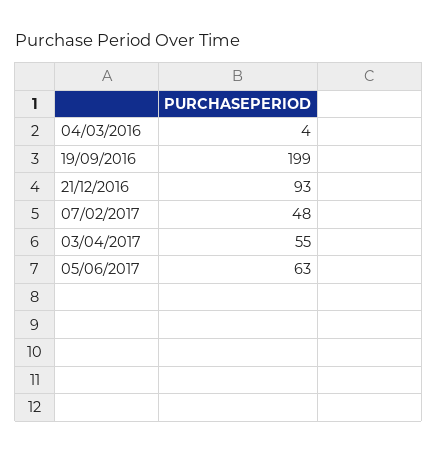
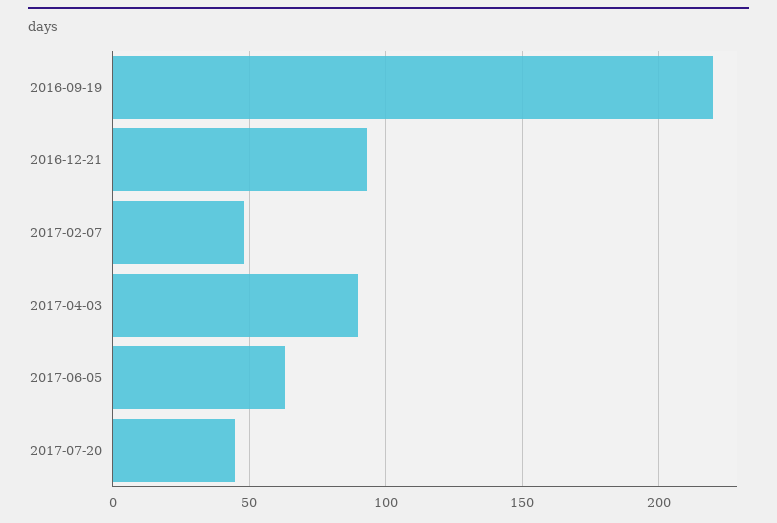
04/03/2016: 4 -> none
19/09/2016: 199 -> 220
03/04/2017: 55 -> 90
2017-07-20: none -> 45

